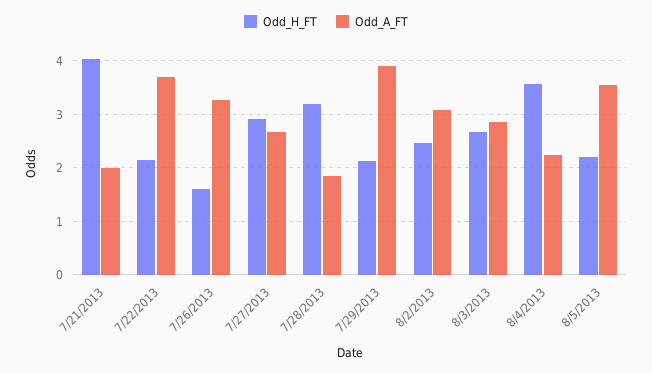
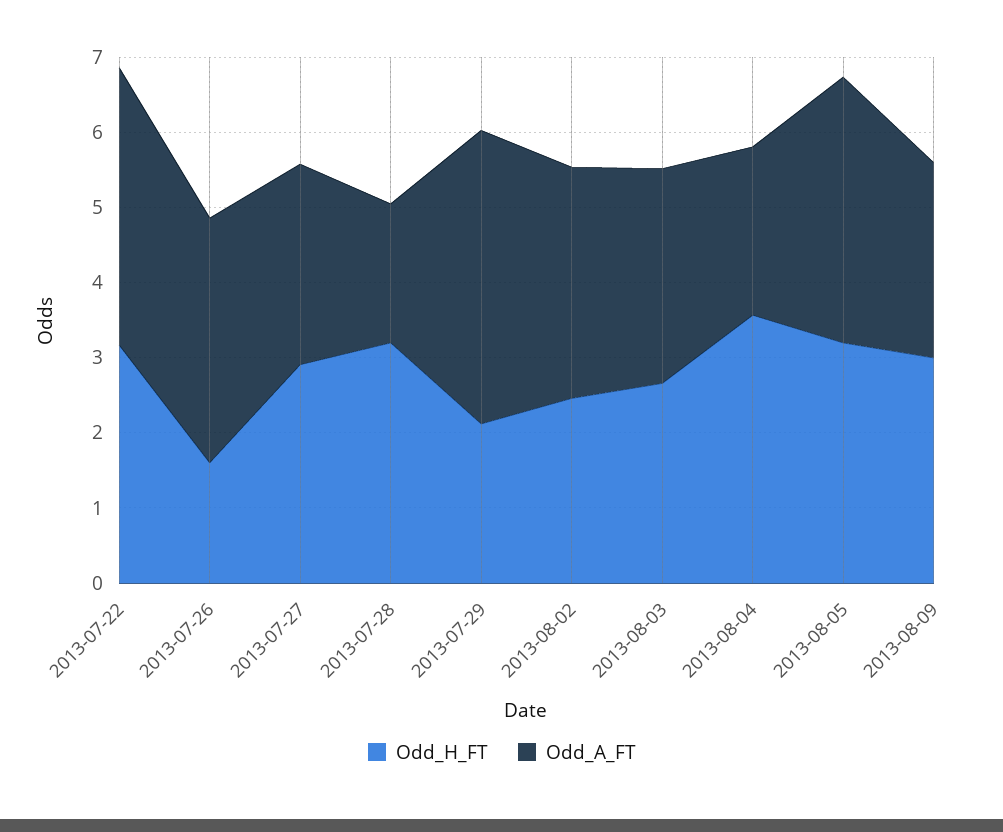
Odd_H_FT, 7/21/2013: 4 -> none
Odd_A_FT, 7/21/2013: 2 -> none
Odd_H_FT, 7/22/2013: 2.2 -> 3.2
Odd_H_FT, 8/5/2013: 2.2 -> 3.2
Odd_H_FT, 2013-08-09: none -> 3
Odd_A_FT, 2013-08-09: none -> 2.6

